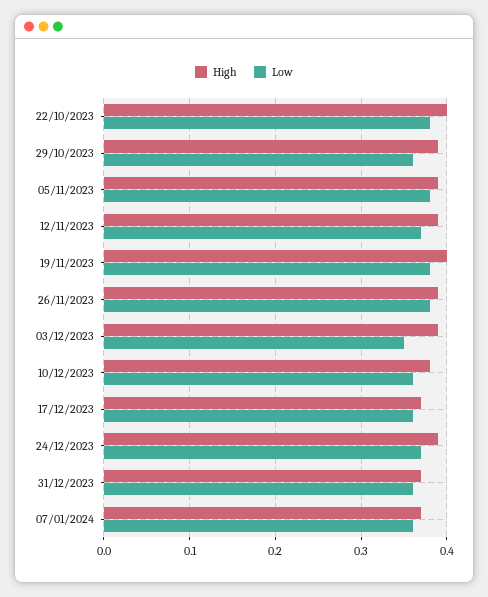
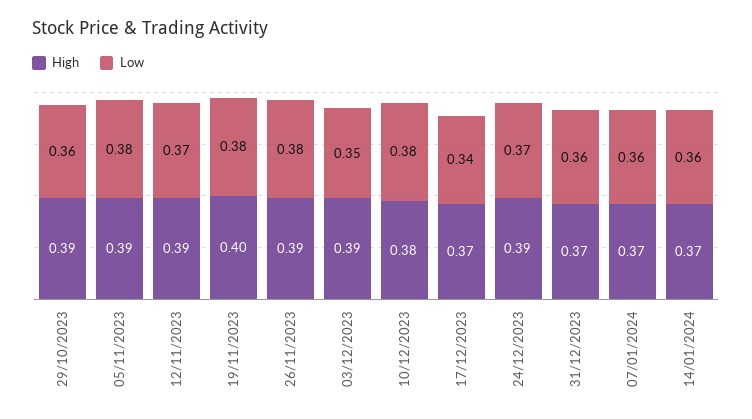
High, 22/10/2023: 0.4 -> none
Low, 22/10/2023: 0.38 -> none
Low, 10/12/2023: 0.36 -> 0.38
Low, 17/12/2023: 0.36 -> 0.34
High, 14/01/2024: none -> 0.37
Low, 14/01/2024: none -> 0.36

